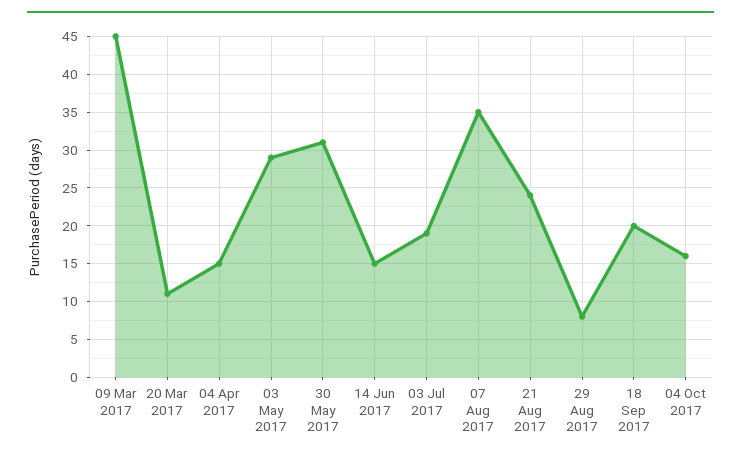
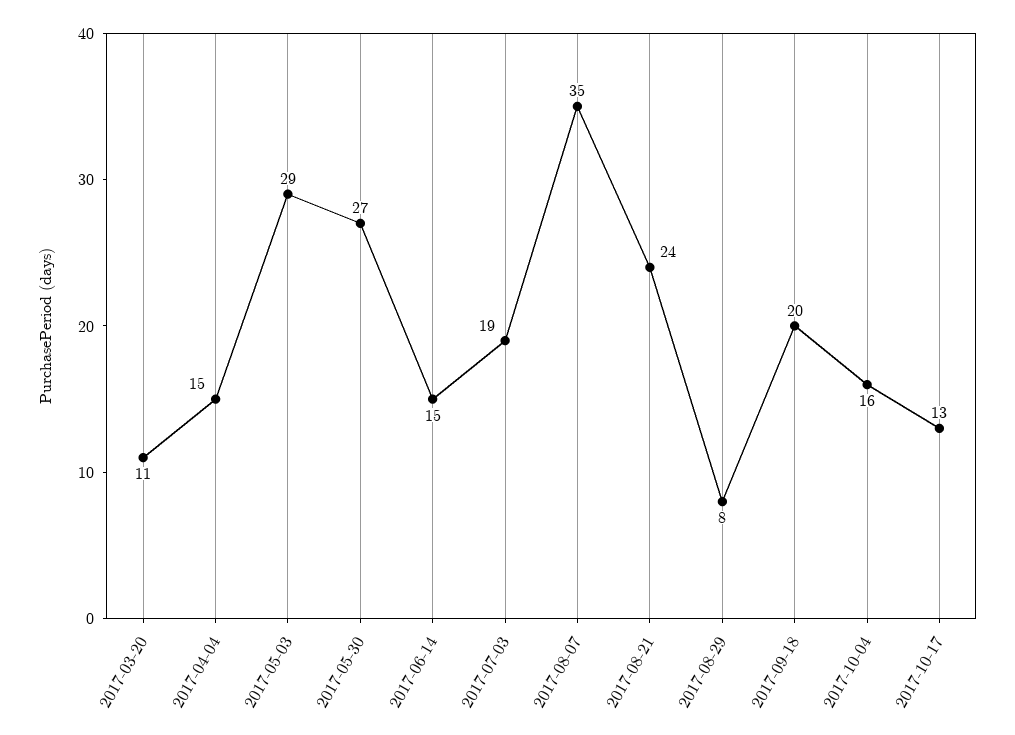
09 Mar 2017: 45 -> none
30 May 2017: 31 -> 27
2017-10-17: none -> 13

